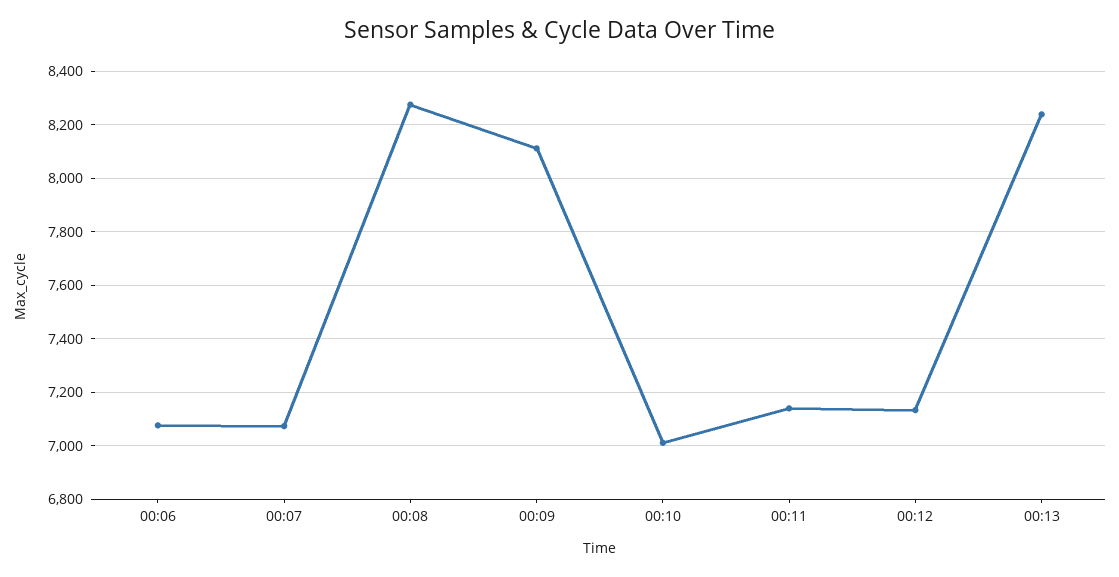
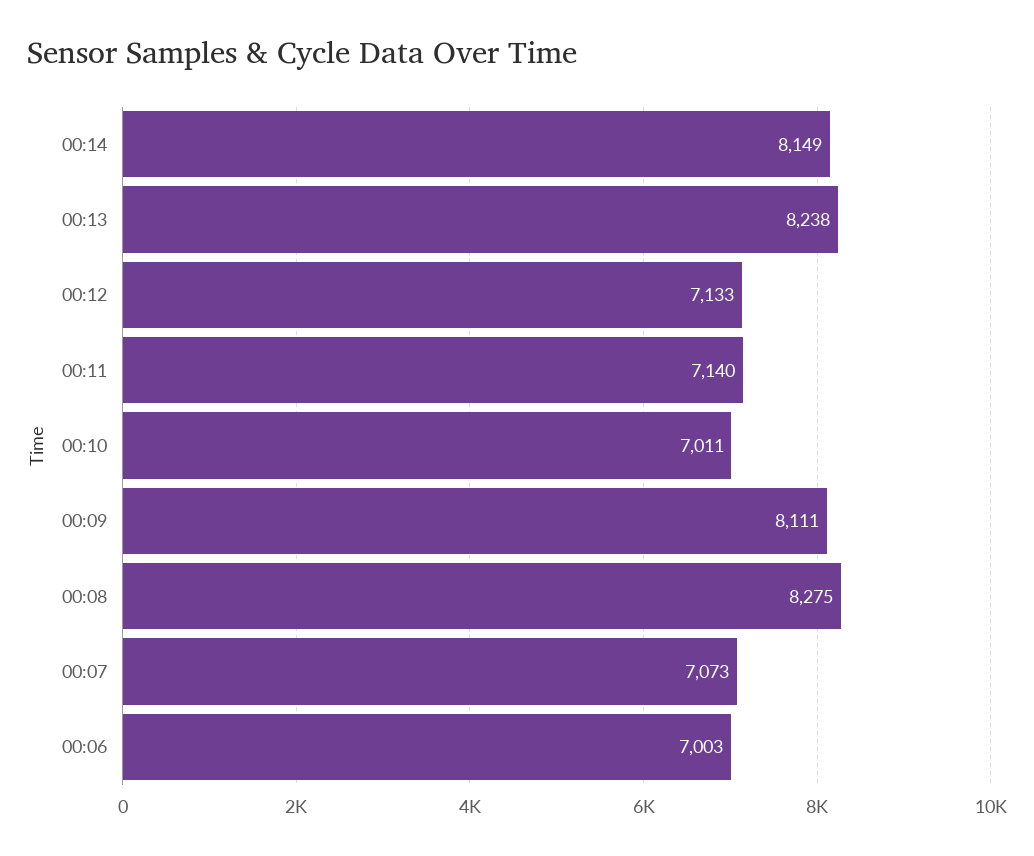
00:06: 7075 -> 7003
00:14: none -> 8149

